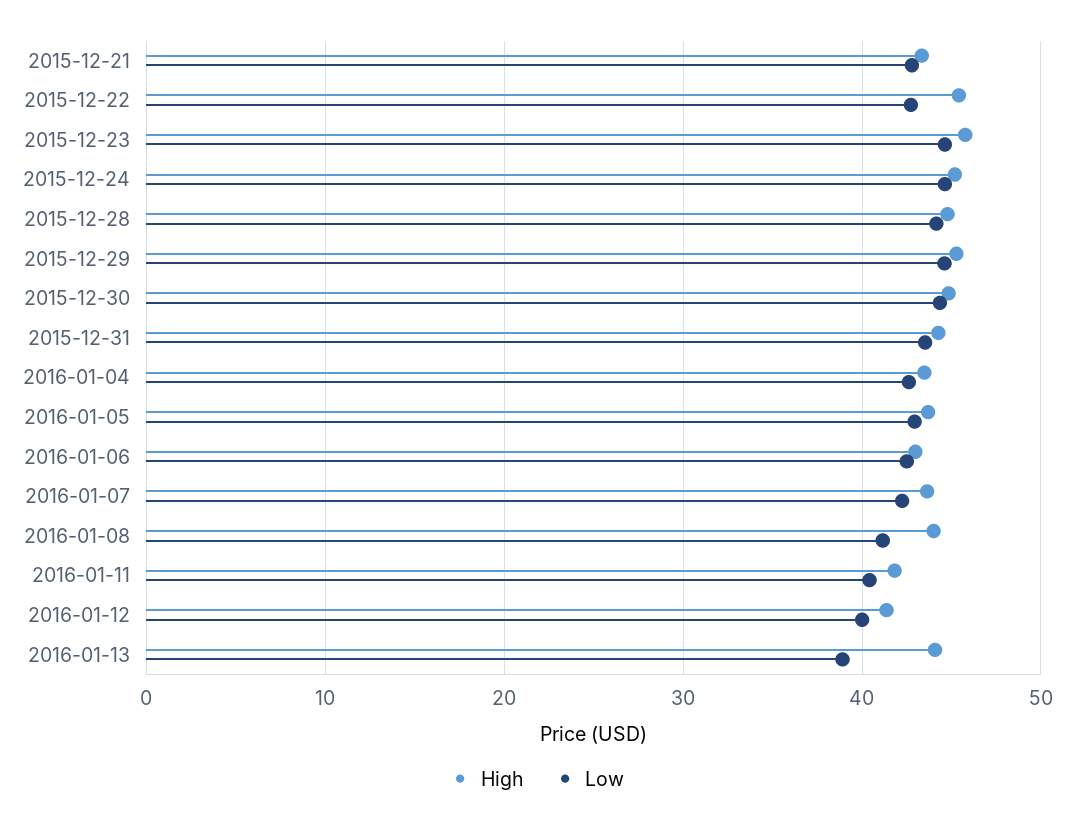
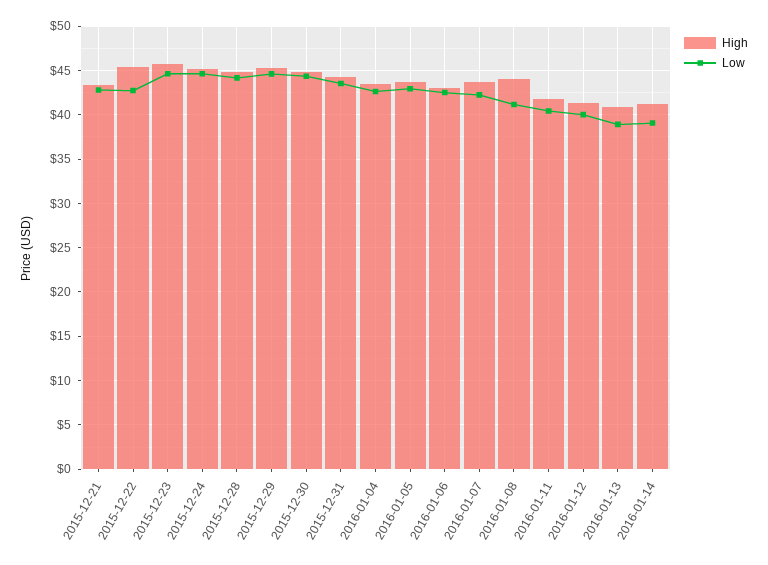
High, 2016-01-13: 44 -> 41
High, 2016-01-14: none -> 41
Low, 2016-01-14: none -> 39

